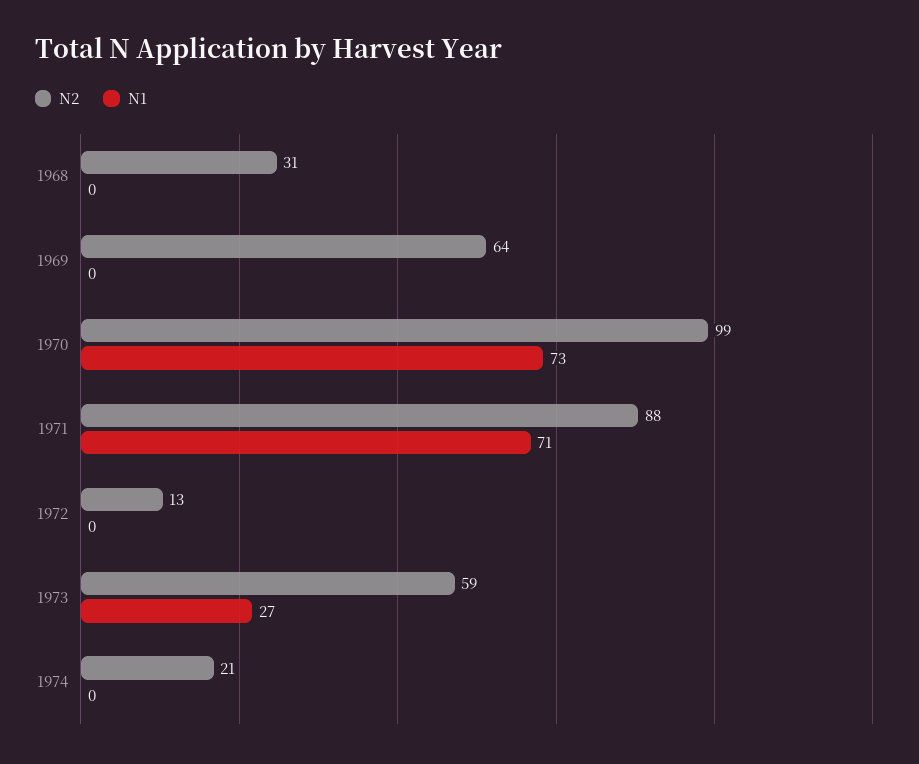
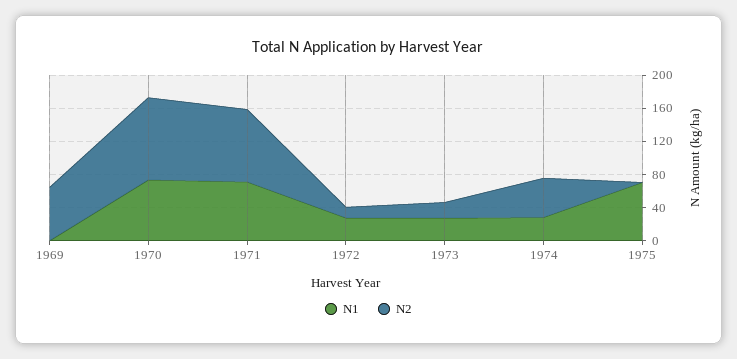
N2, 1968: 31 -> none
N1, 1968: 0 -> none
N1, 1972: 0 -> 30
N2, 1973: 59 -> 20
N2, 1974: 21 -> 50
N1, 1974: 0 -> 30
N1, 1975: none -> 70
N2, 1975: none -> 0

